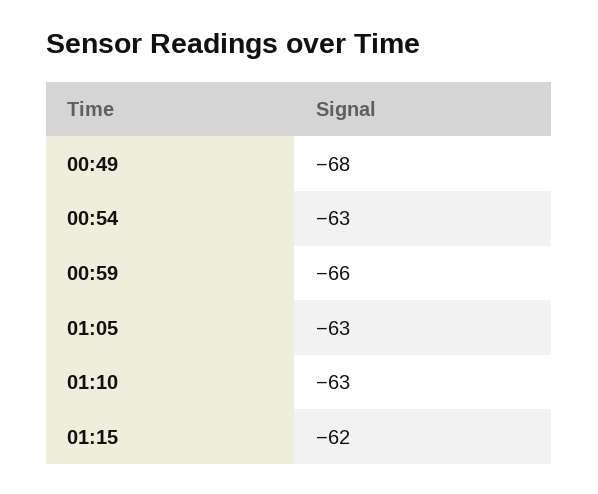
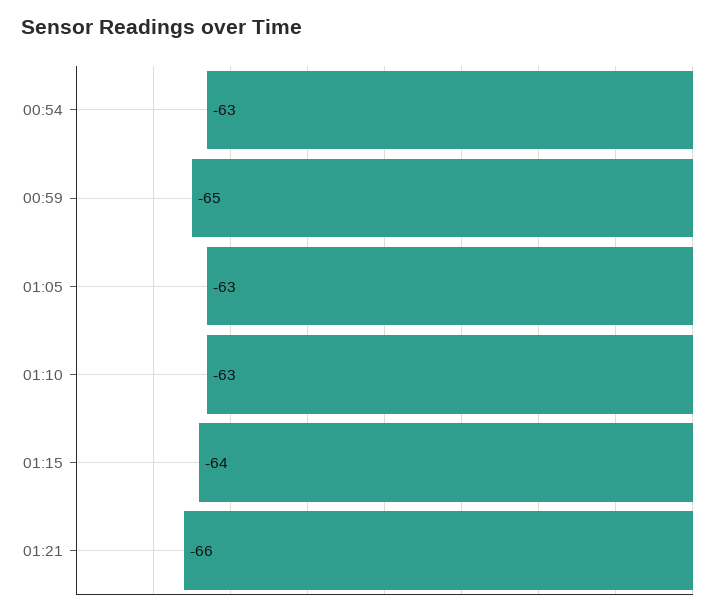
00:49: -68 -> none
00:59: -66 -> -65
01:15: -62 -> -64
01:21: none -> -66

